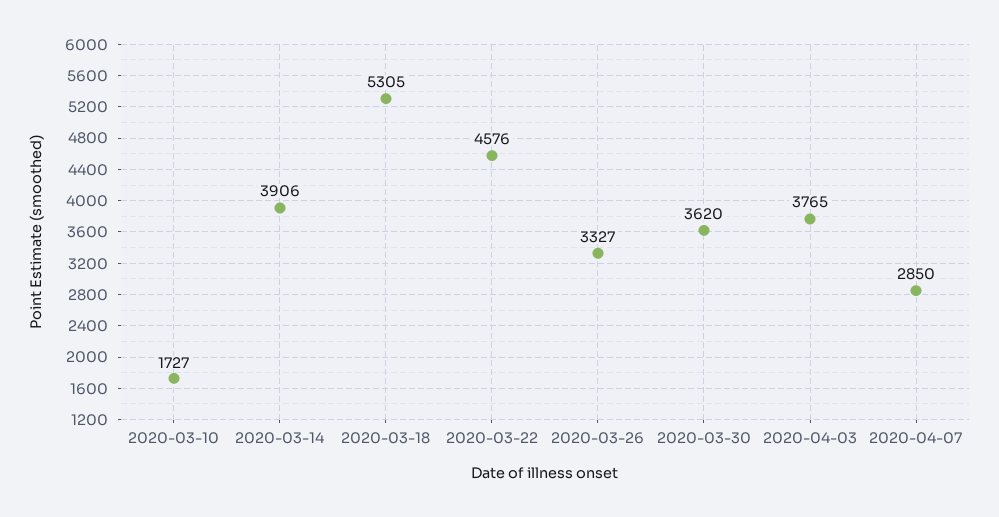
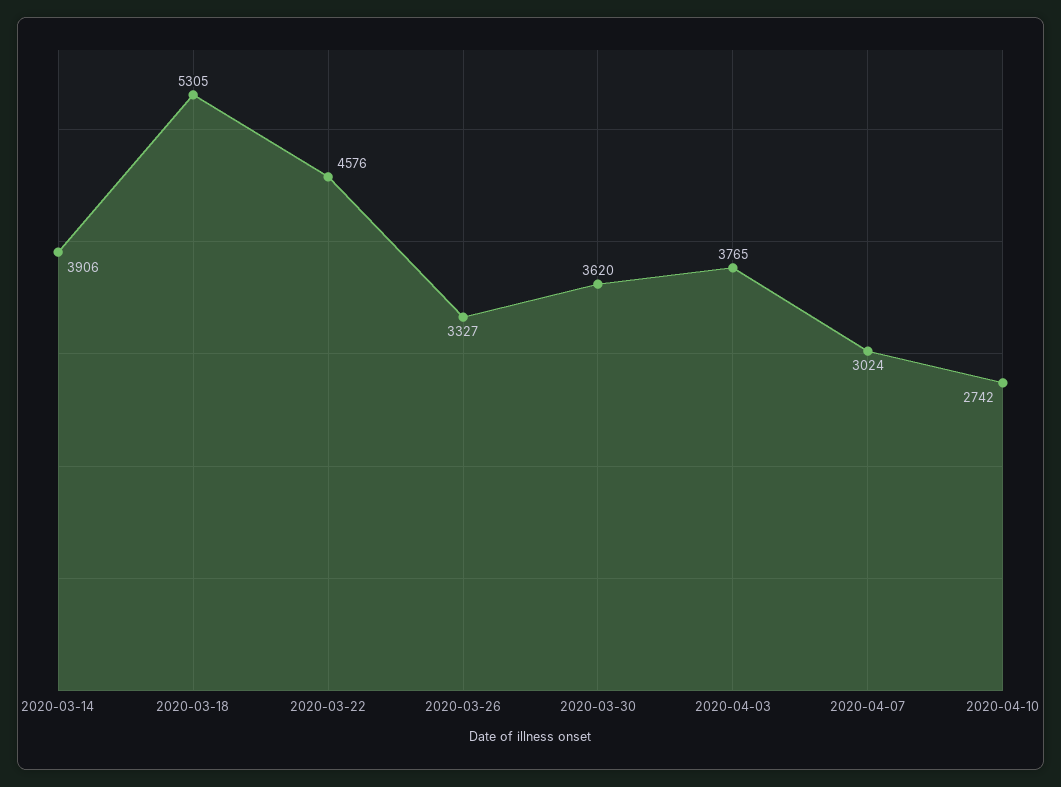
2020-03-10: 1727 -> none
2020-04-07: 2850 -> 3024
2020-04-10: none -> 2742

